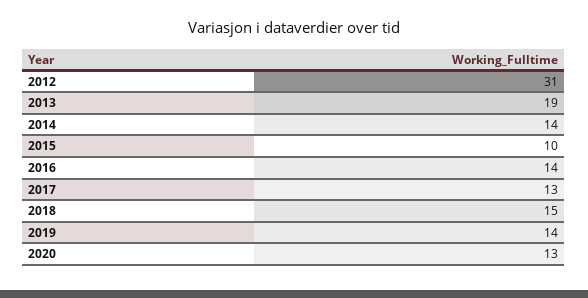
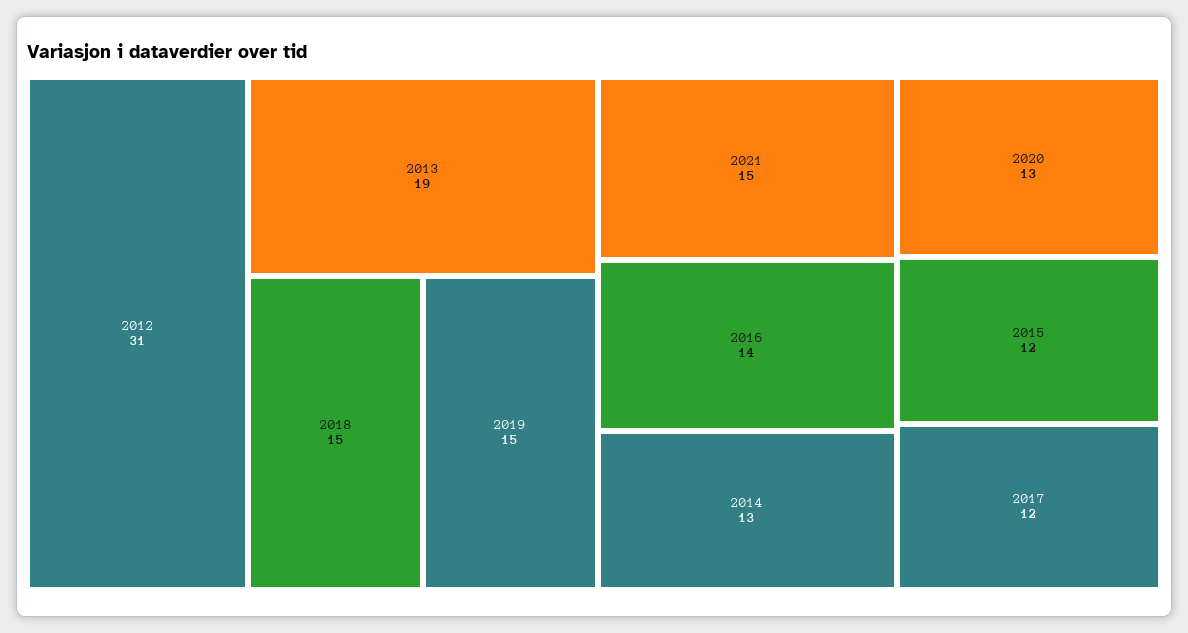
2014: 14 -> 13
2015: 10 -> 12
2017: 13 -> 12
2019: 14 -> 15
2021: none -> 15

